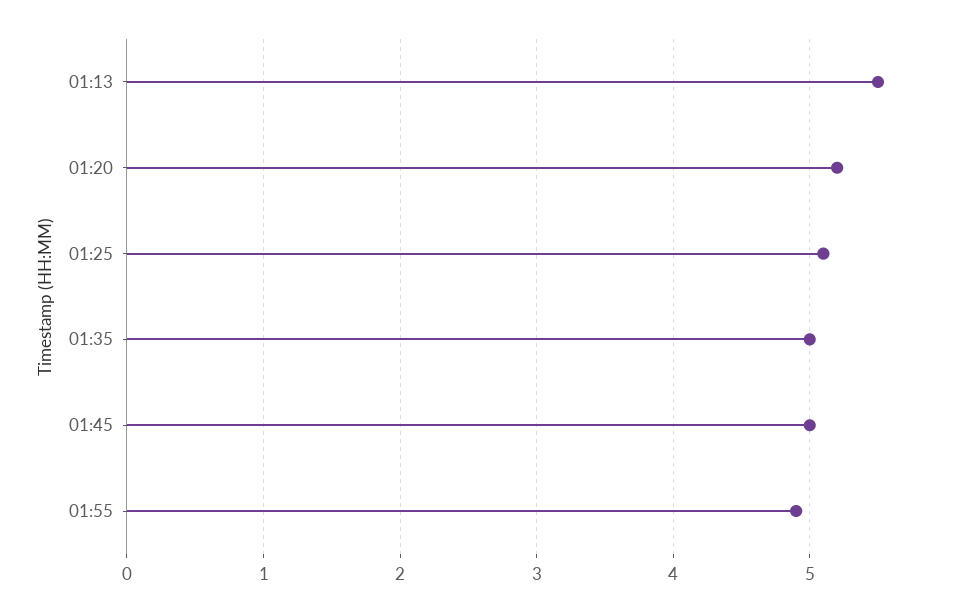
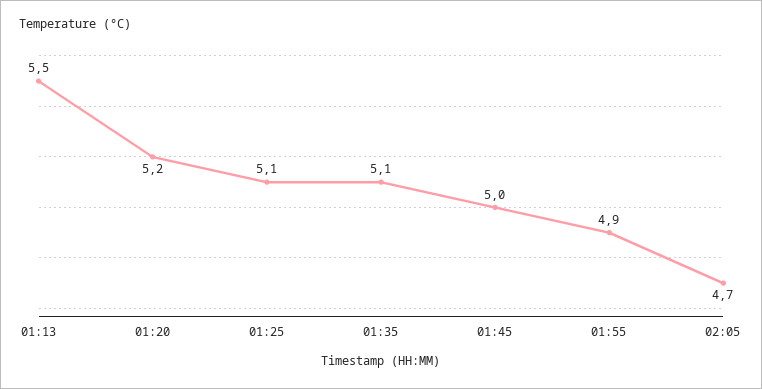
01:35: 5 -> 5.1
02:05: none -> 4.7

